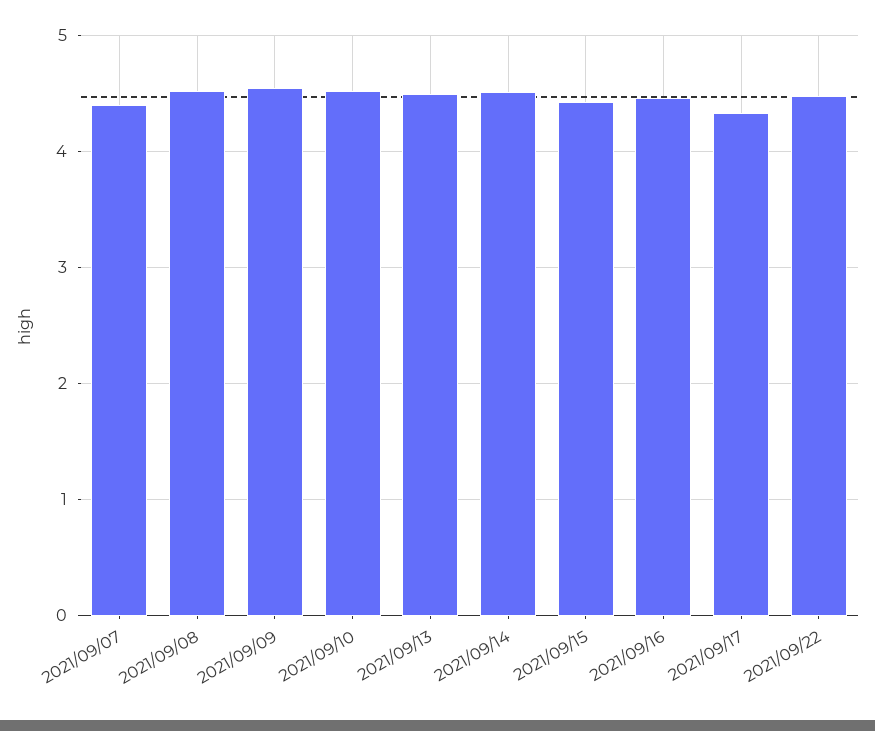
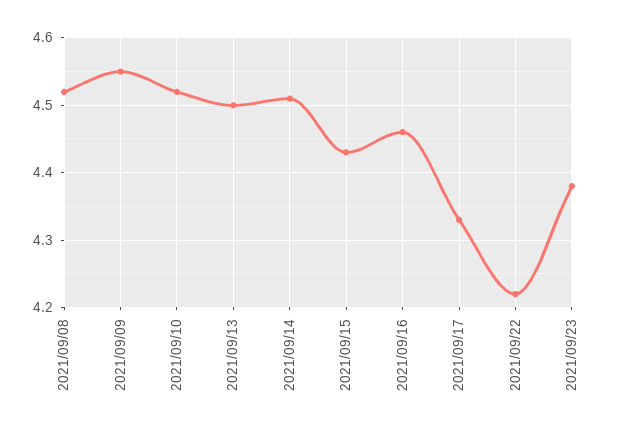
2021/09/07: 4.4 -> none
2021/09/22: 4.5 -> 4.22
2021/09/23: none -> 4.38

